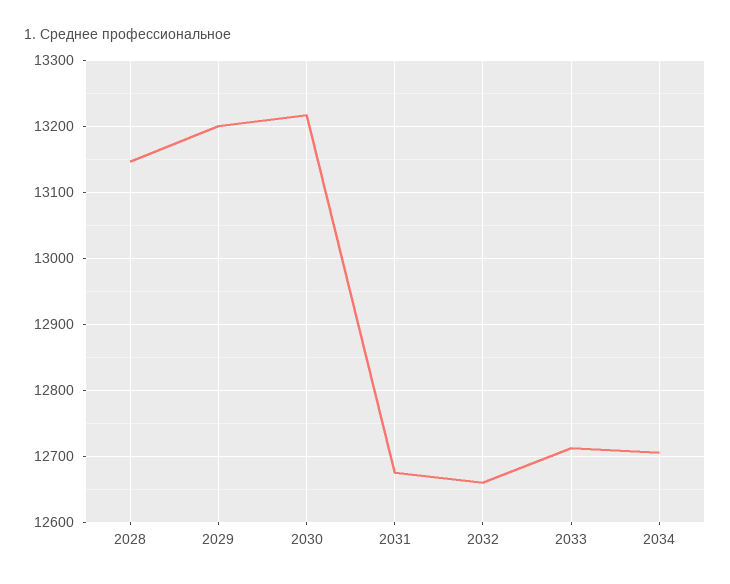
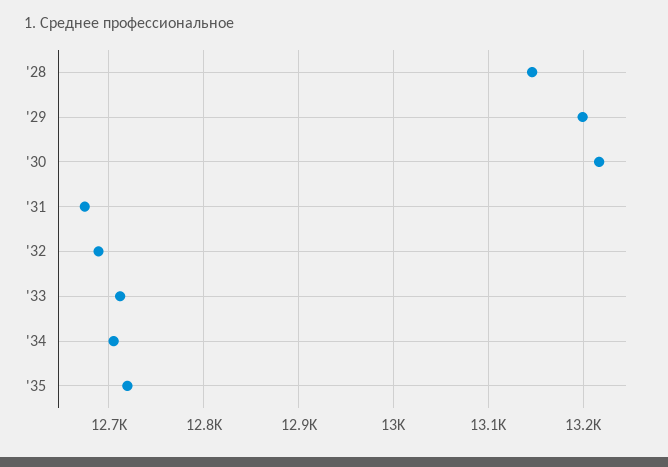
2032: 12660 -> 12690
'35: none -> 12720

